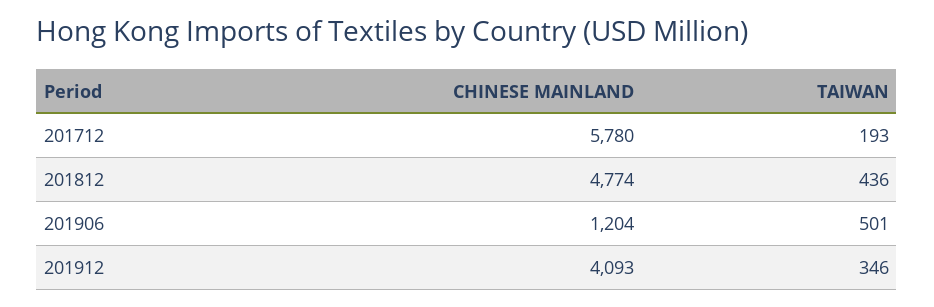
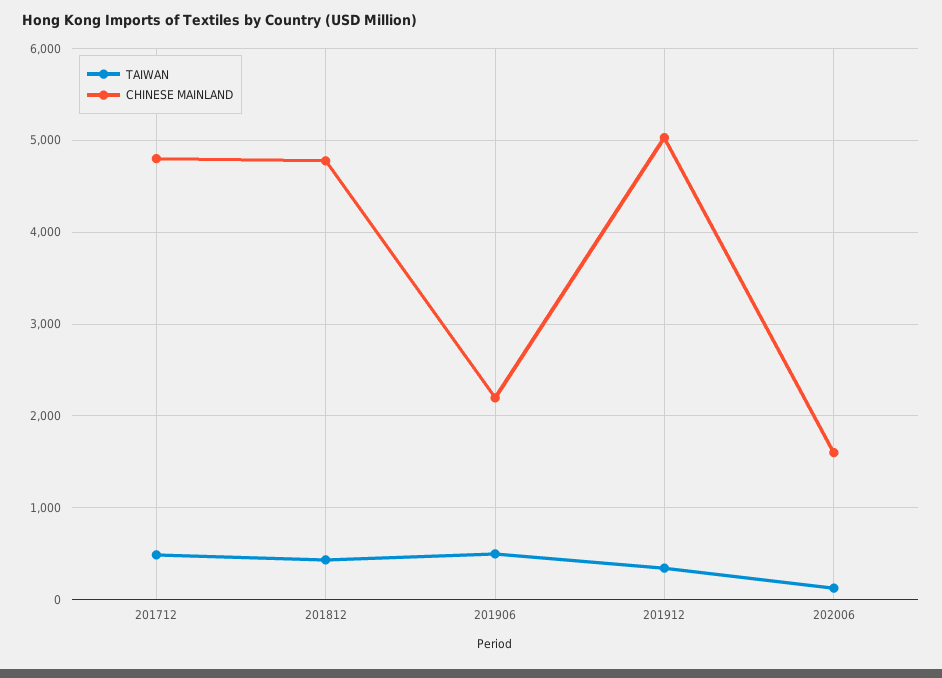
CHINESE MAINLAND, 201712: 5780 -> 4800
TAIWAN, 201712: 193 -> 500
CHINESE MAINLAND, 201906: 1204 -> 2200
CHINESE MAINLAND, 201912: 4093 -> 5000
TAIWAN, 202006: none -> 100
CHINESE MAINLAND, 202006: none -> 1600

